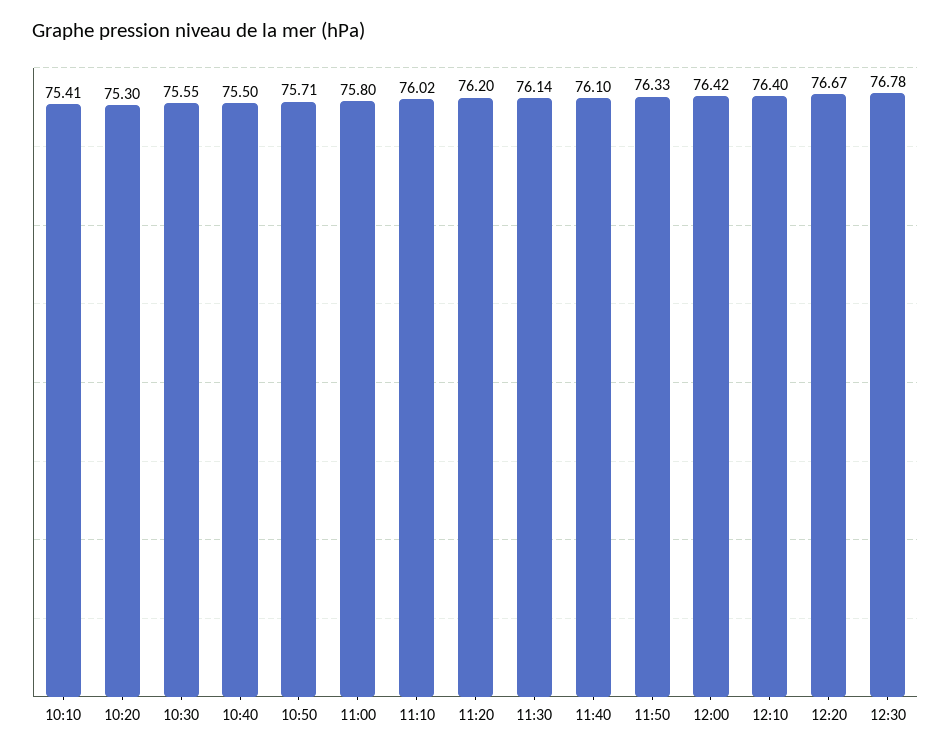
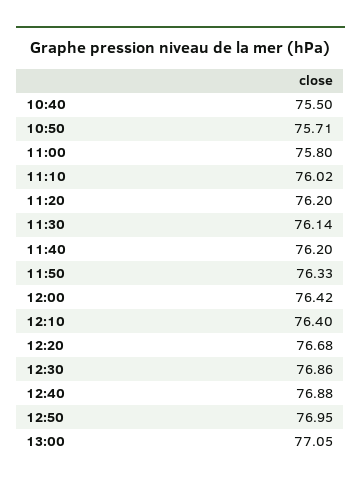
10:10: 75.41 -> none
10:20: 75.3 -> none
10:30: 75.55 -> none
11:40: 76.1 -> 76.2
12:20: 76.67 -> 76.68
12:30: 76.78 -> 76.86
12:40: none -> 76.88
12:50: none -> 76.95
13:00: none -> 77.05

